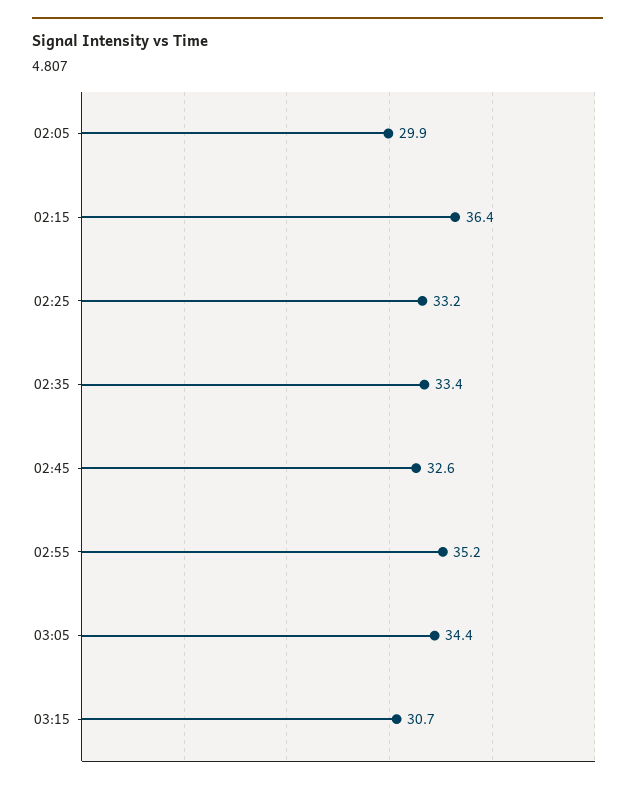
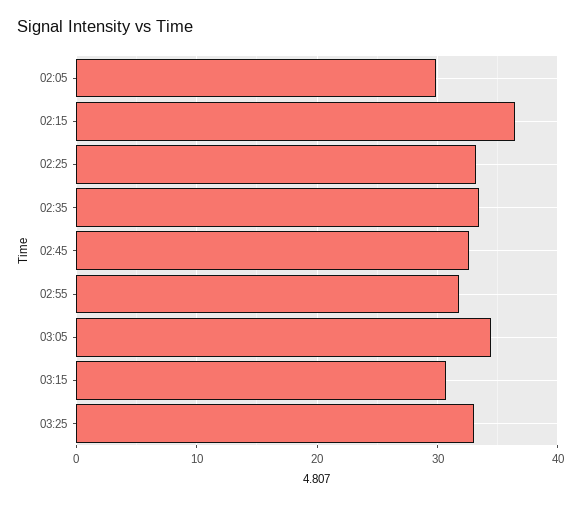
02:55: 35.2 -> 32
03:25: none -> 33

